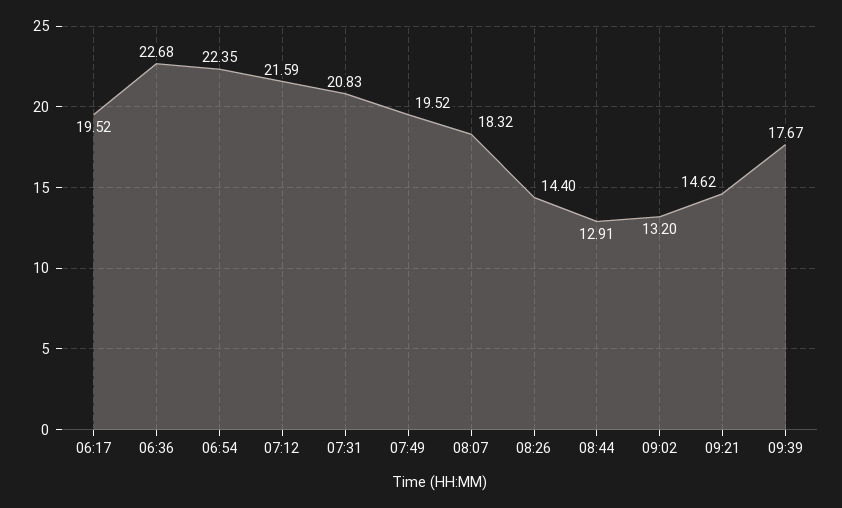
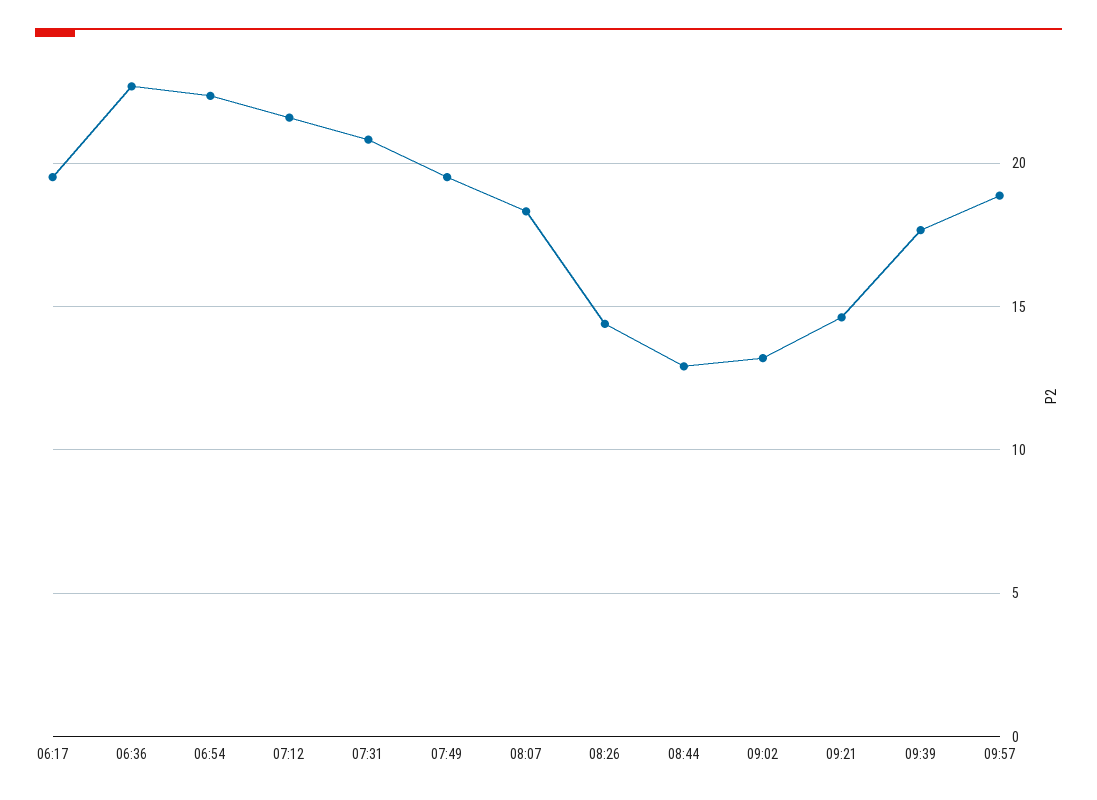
09:57: none -> 19

